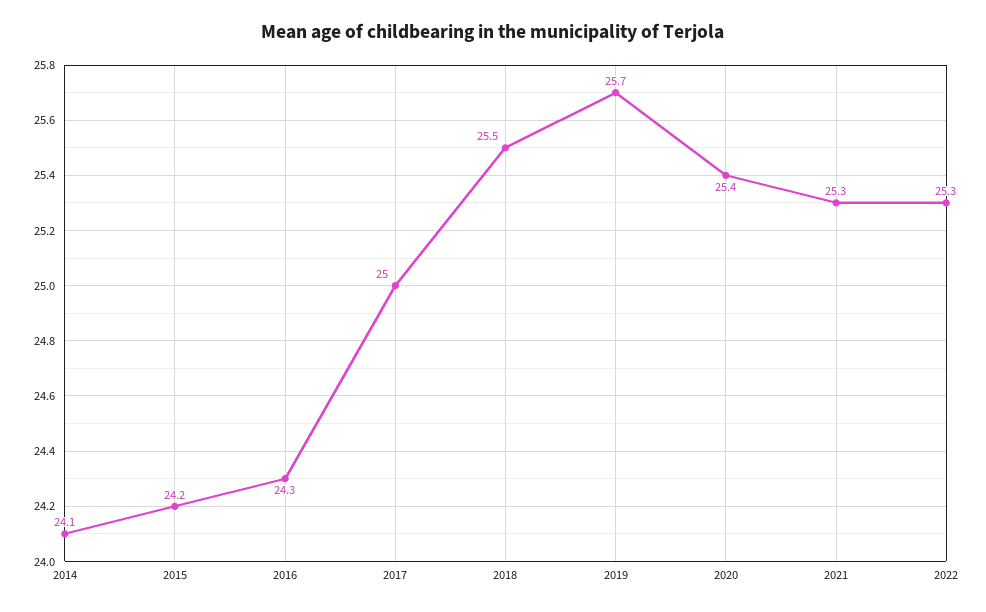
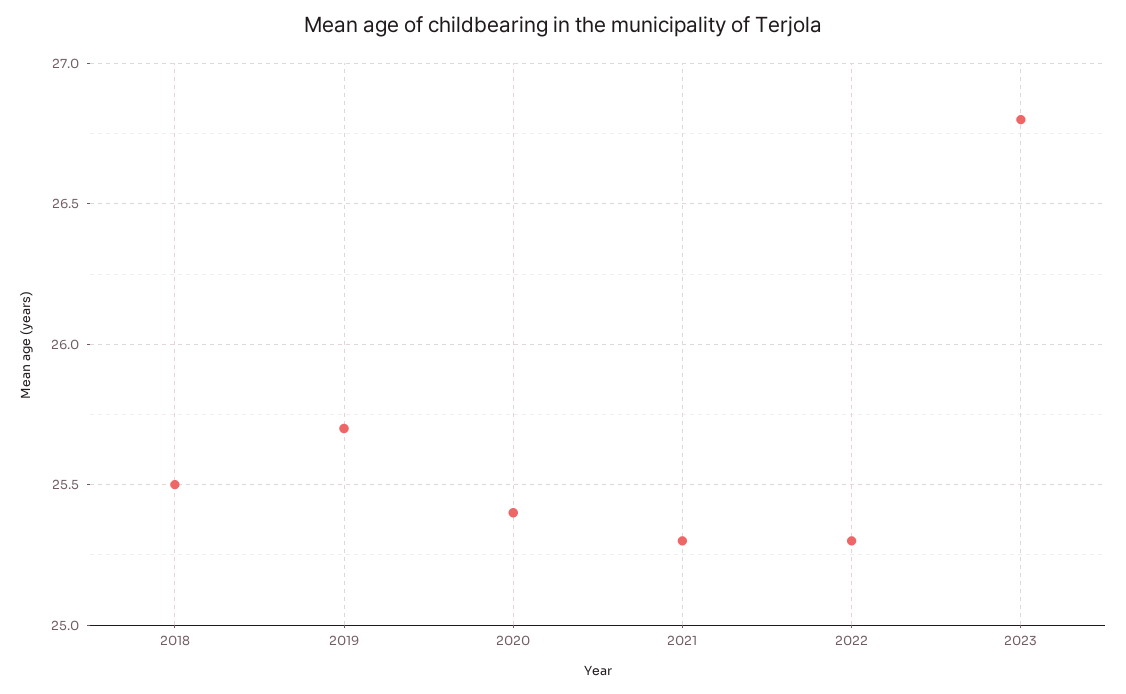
2014: 24.1 -> none
2015: 24.2 -> none
2016: 24.3 -> none
2017: 25 -> none
2023: none -> 26.8

